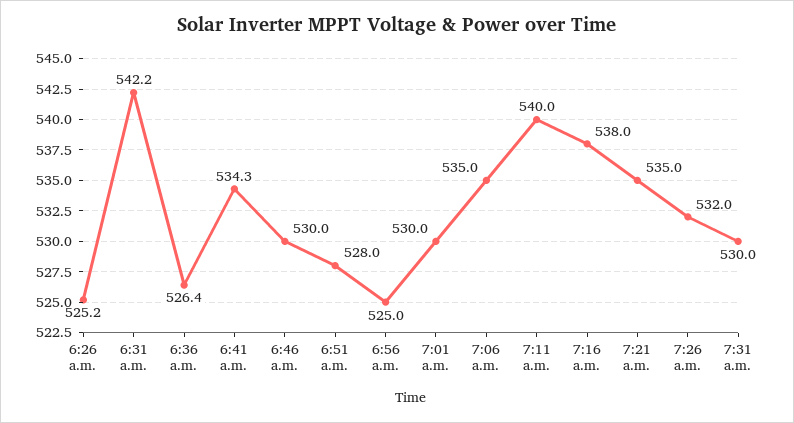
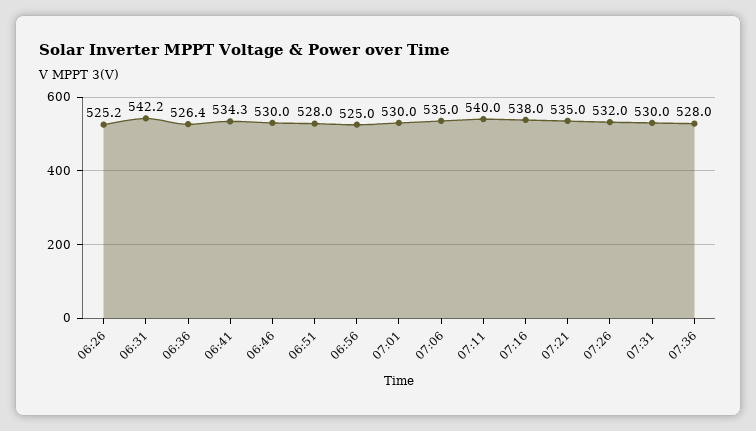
07:36: none -> 528

